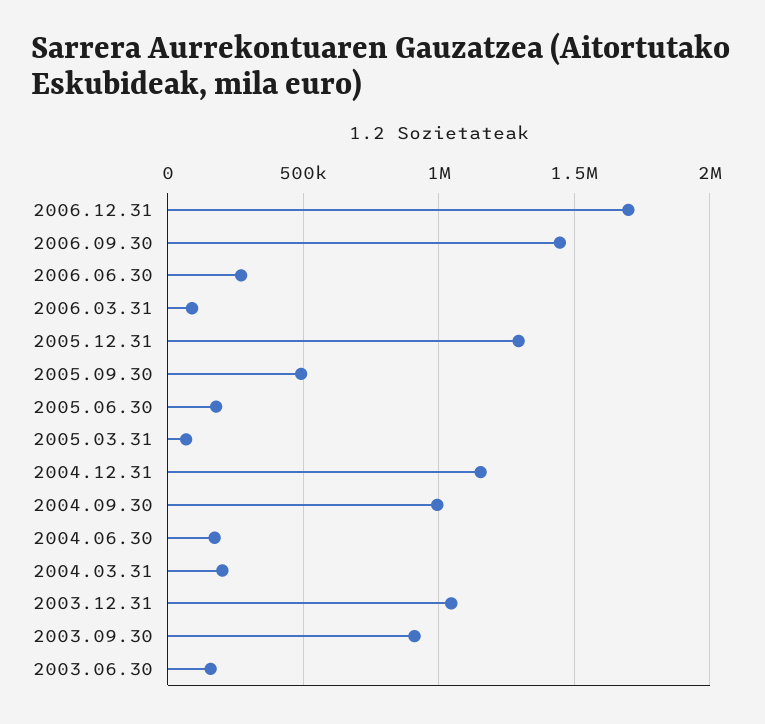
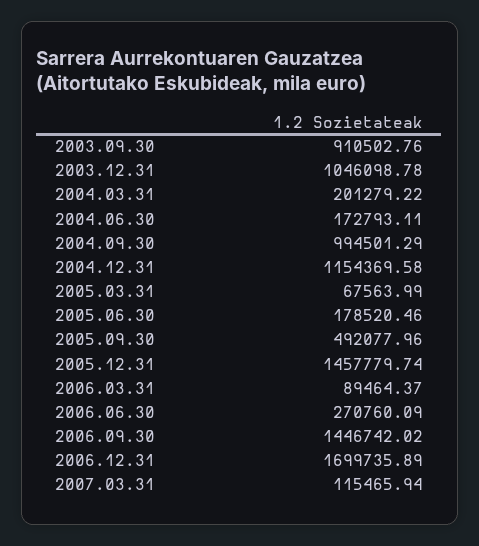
2005.12.31: 1300000 -> 1457779.74
2003.06.30: 150000 -> none
2007.03.31: none -> 115465.94

